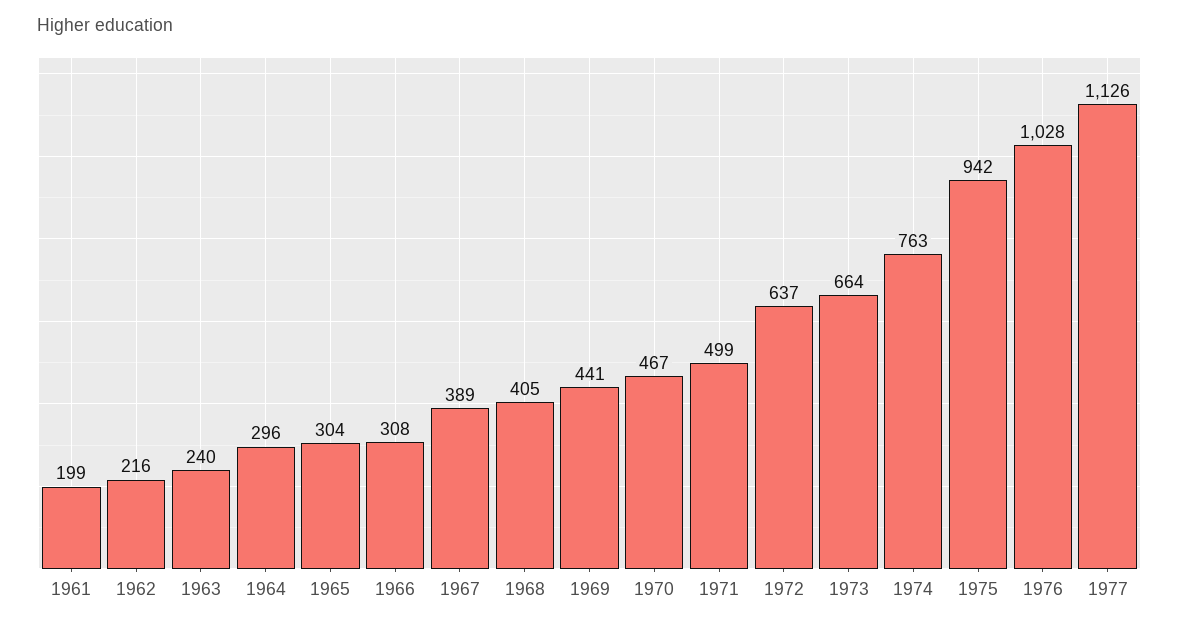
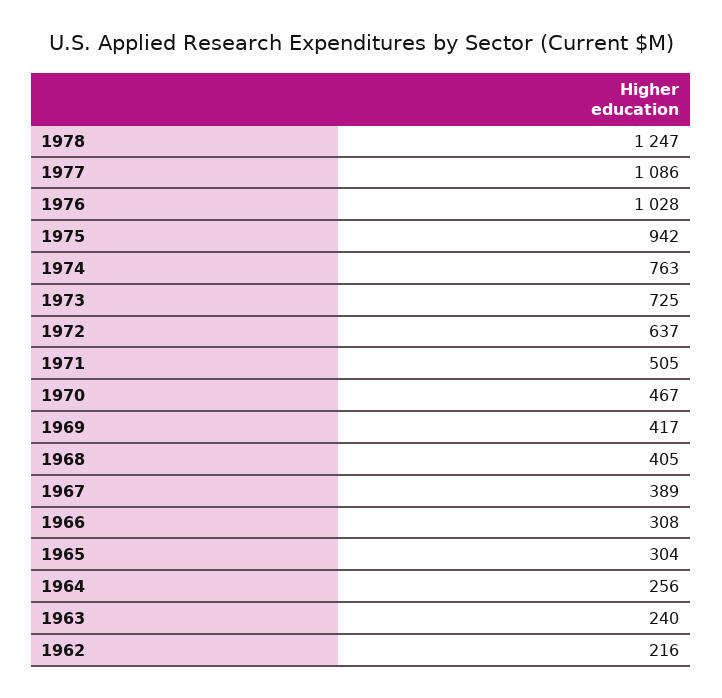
1961: 199 -> none
1964: 296 -> 256
1969: 441 -> 417
1971: 499 -> 505
1973: 664 -> 725
1977: 1126 -> 1086
1978: none -> 1247

